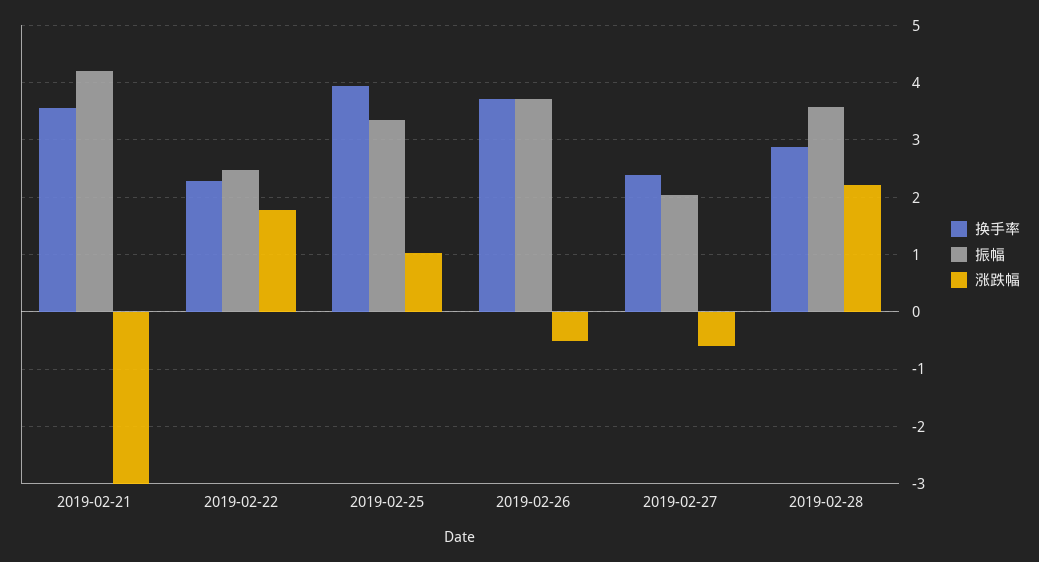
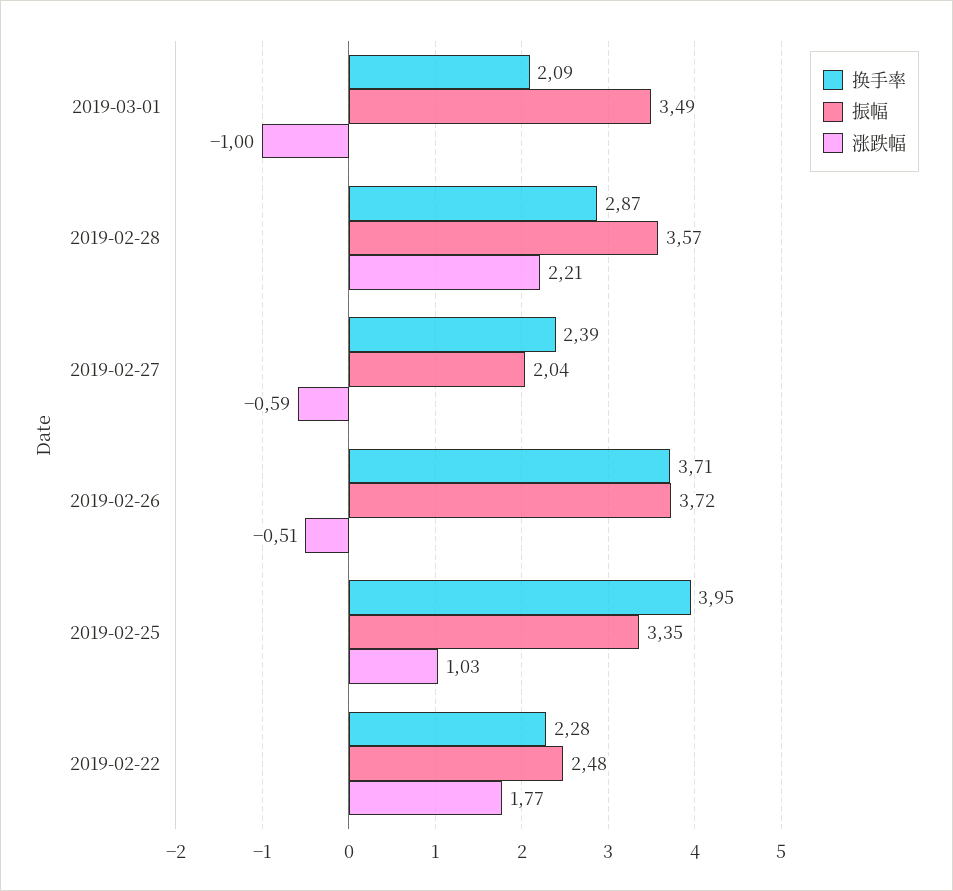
换手率, 2019-02-21: 3.6 -> none
振幅, 2019-02-21: 4.2 -> none
涨跌幅, 2019-02-21: -3 -> none
换手率, 2019-03-01: none -> 2.09
振幅, 2019-03-01: none -> 3.49
涨跌幅, 2019-03-01: none -> -1

